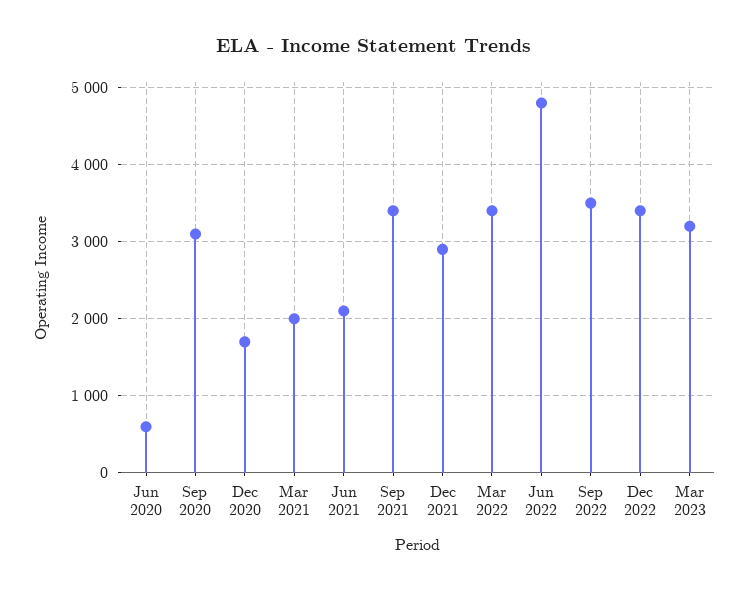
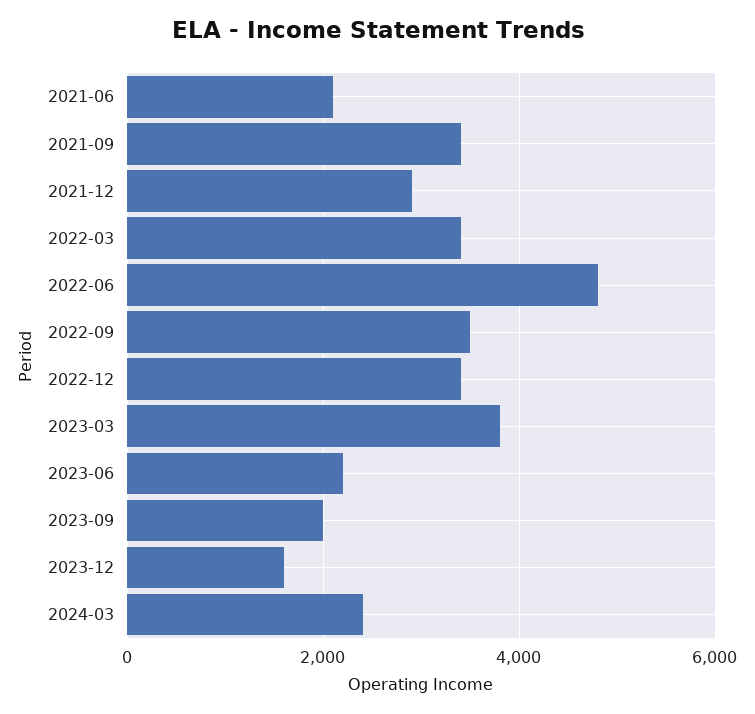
Jun 2020: 600 -> none
Sep 2020: 3100 -> none
Dec 2020: 1700 -> none
Mar 2021: 2000 -> none
Mar 2023: 3200 -> 3800
2023-06: none -> 2200
2023-09: none -> 2000
2023-12: none -> 1600
2024-03: none -> 2400

